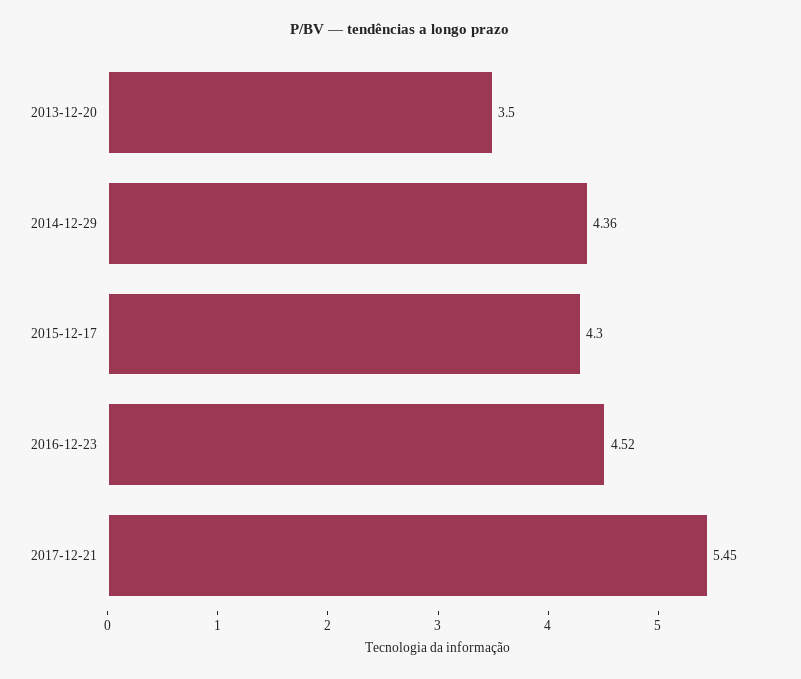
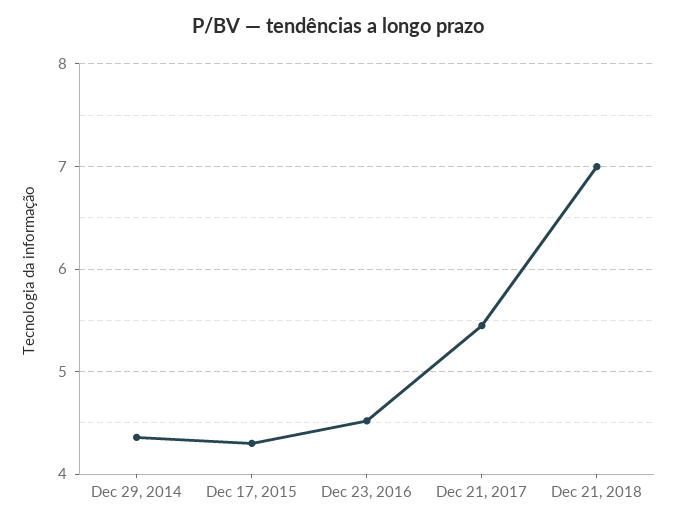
2013-12-20: 3.5 -> none
Dec 21, 2018: none -> 7

